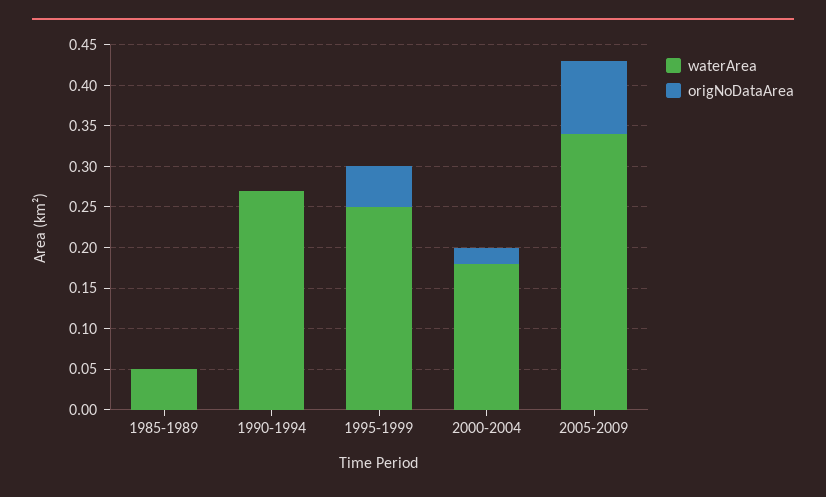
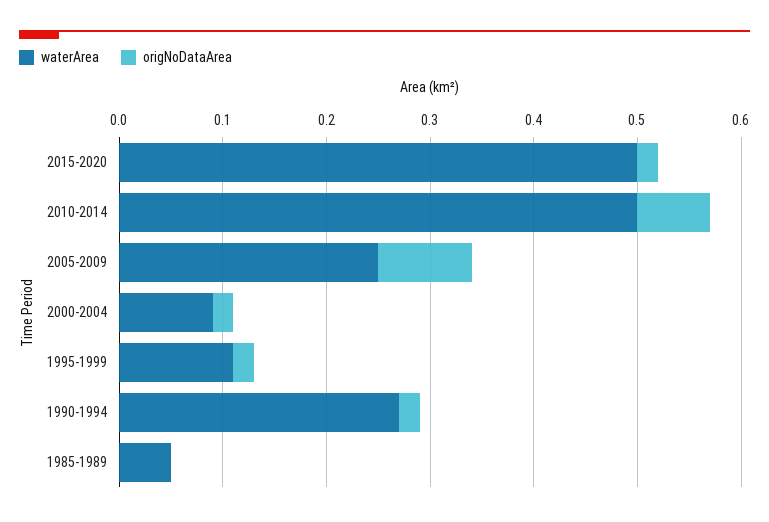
origNoDataArea, 1990-1994: 0 -> 0.02
waterArea, 1995-1999: 0.25 -> 0.11
origNoDataArea, 1995-1999: 0.05 -> 0.02
waterArea, 2000-2004: 0.18 -> 0.09
waterArea, 2005-2009: 0.34 -> 0.25
waterArea, 2015-2020: none -> 0.5
origNoDataArea, 2015-2020: none -> 0.02
waterArea, 2010-2014: none -> 0.5
origNoDataArea, 2010-2014: none -> 0.07

